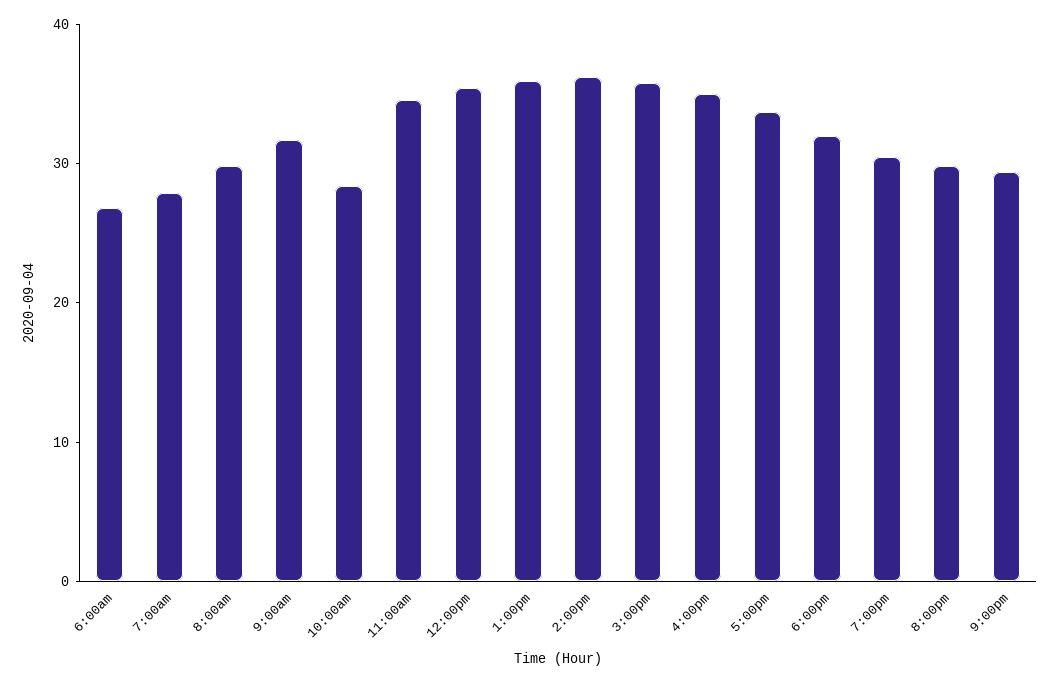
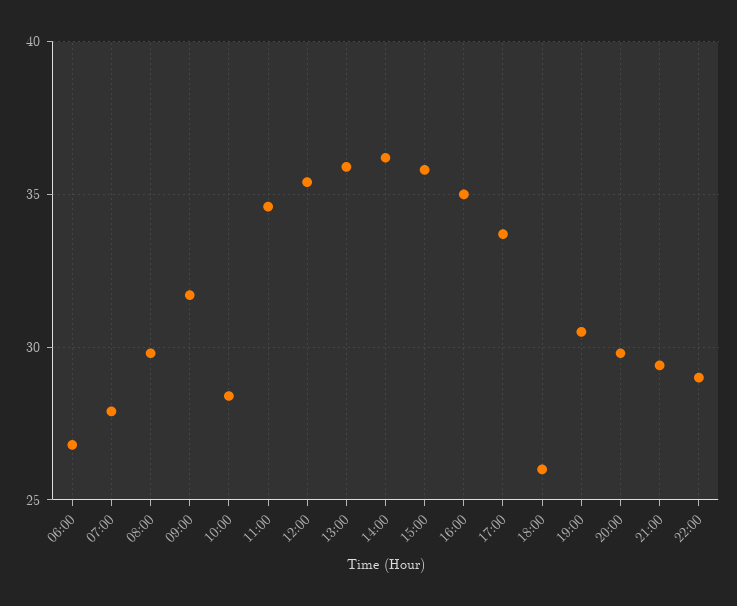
6:00pm: 32 -> 26
22:00: none -> 29

